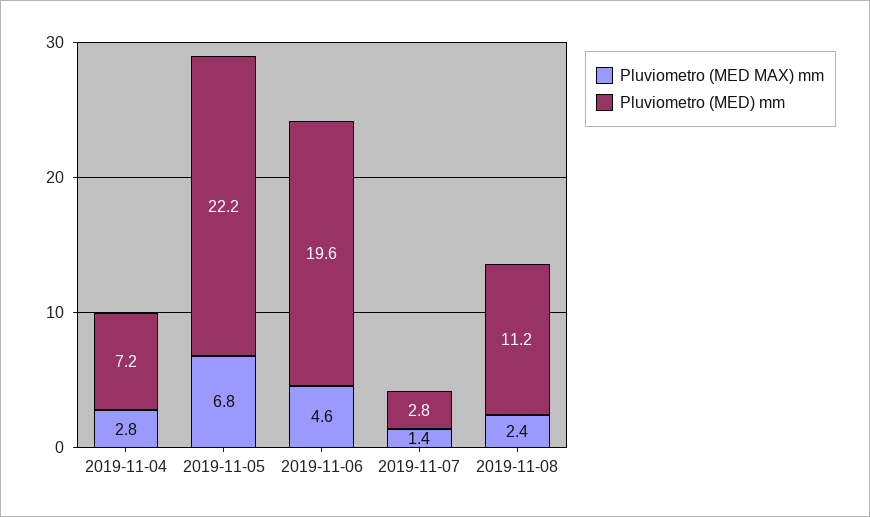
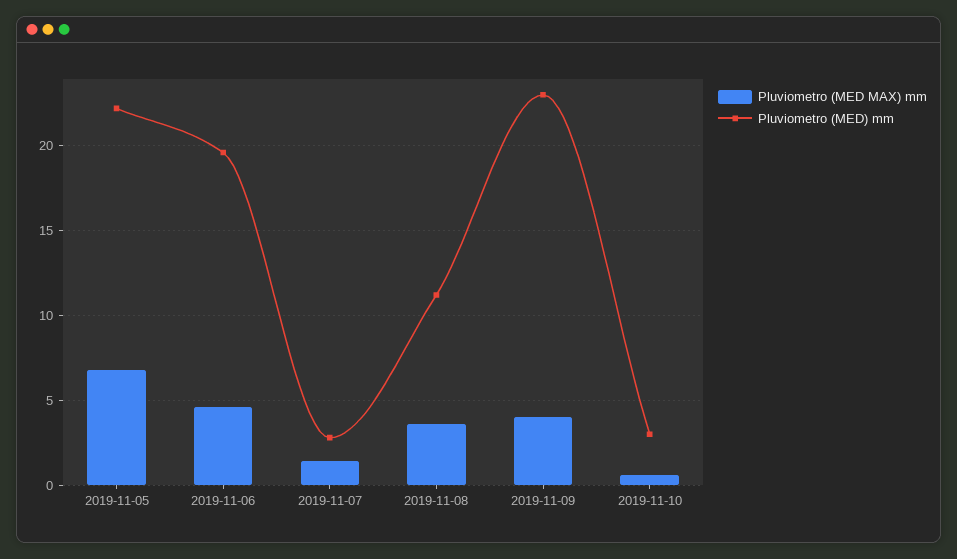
Pluviometro (MED MAX) mm, 2019-11-04: 2.8 -> none
Pluviometro (MED) mm, 2019-11-04: 7.2 -> none
Pluviometro (MED MAX) mm, 2019-11-08: 2.4 -> 3.5
Pluviometro (MED MAX) mm, 2019-11-09: none -> 4
Pluviometro (MED) mm, 2019-11-09: none -> 23
Pluviometro (MED MAX) mm, 2019-11-10: none -> 0.5
Pluviometro (MED) mm, 2019-11-10: none -> 3

